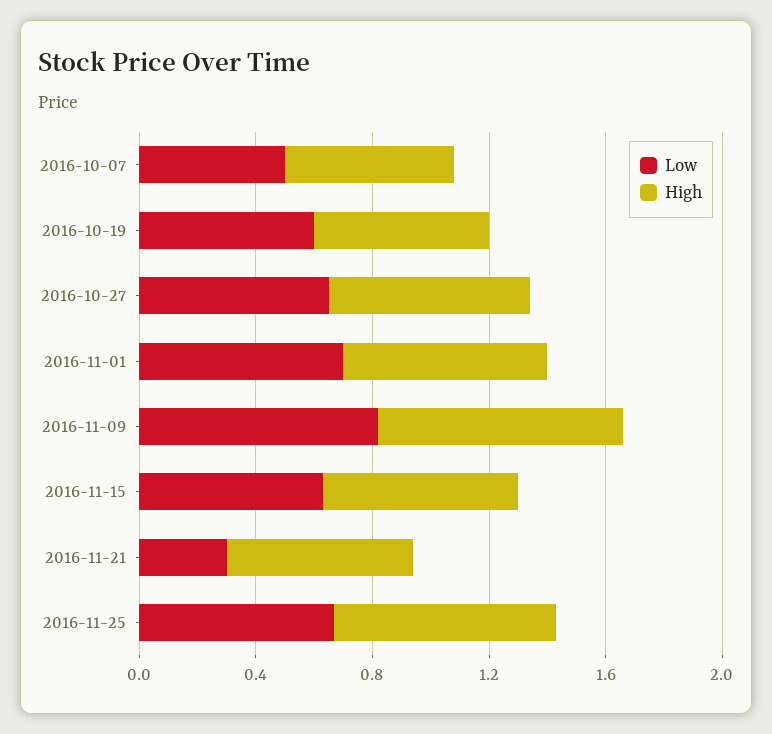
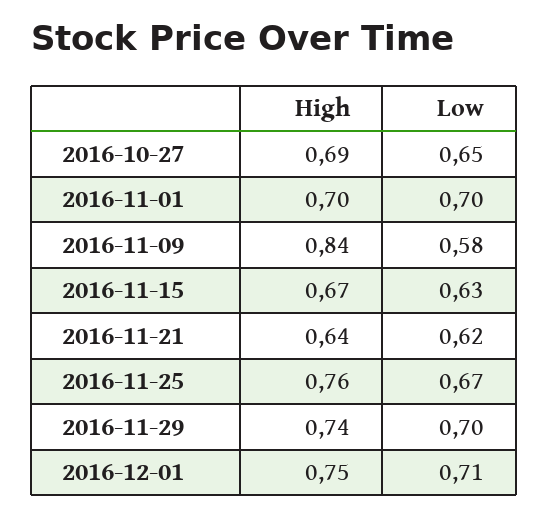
Low, 2016-10-07: 0.5 -> none
High, 2016-10-07: 0.6 -> none
Low, 2016-10-19: 0.6 -> none
High, 2016-10-19: 0.6 -> none
Low, 2016-11-09: 0.8 -> 0.58
Low, 2016-11-21: 0.3 -> 0.62
High, 2016-11-29: none -> 0.74
Low, 2016-11-29: none -> 0.7
High, 2016-12-01: none -> 0.75
Low, 2016-12-01: none -> 0.71

